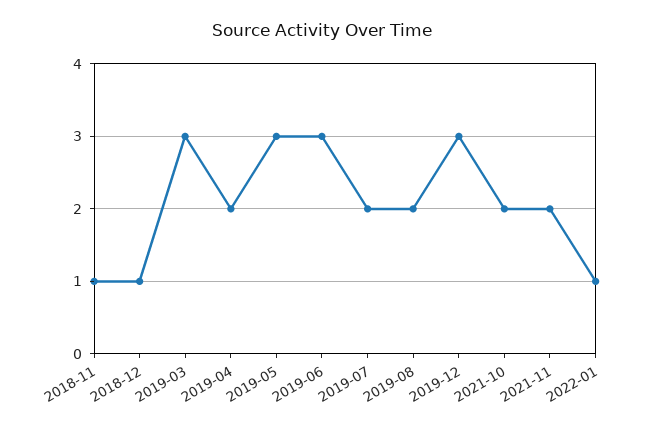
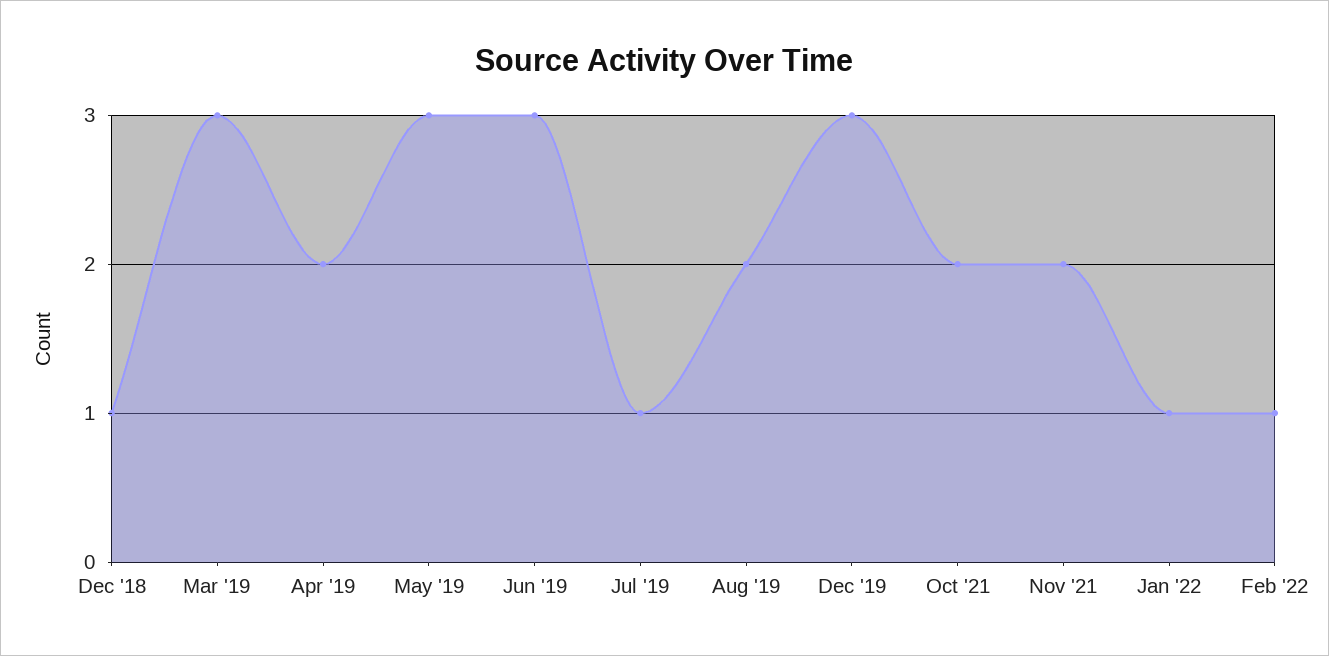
2018-11: 1 -> none
2019-07: 2 -> 1
Feb '22: none -> 1

